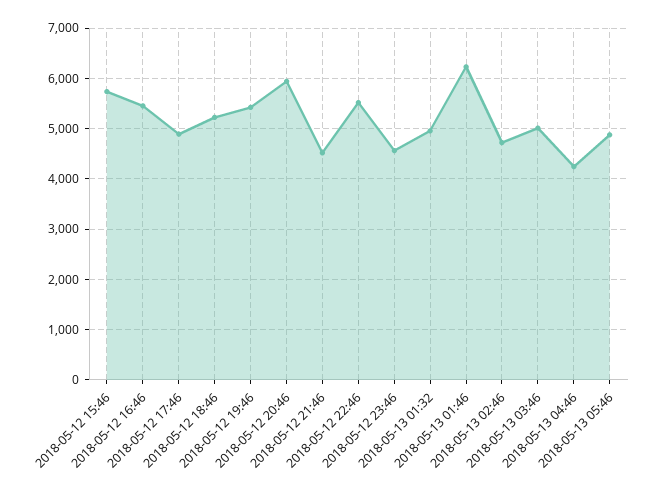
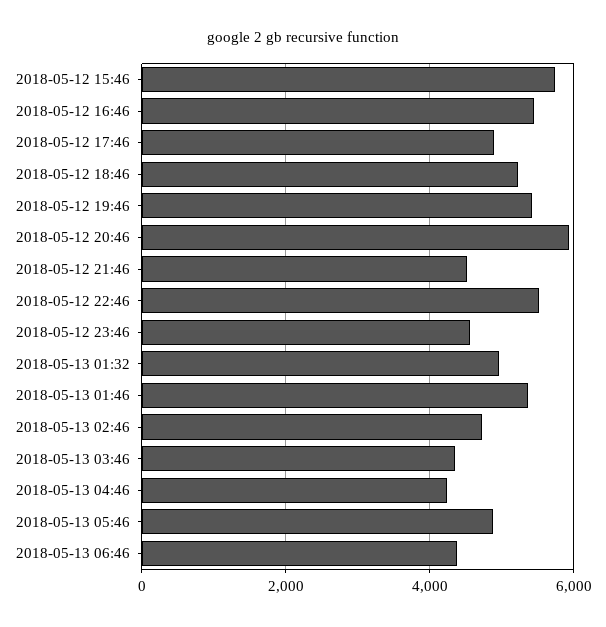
2018-05-13 01:46: 6200 -> 5400
2018-05-13 03:46: 5000 -> 4400
2018-05-13 06:46: none -> 4400

